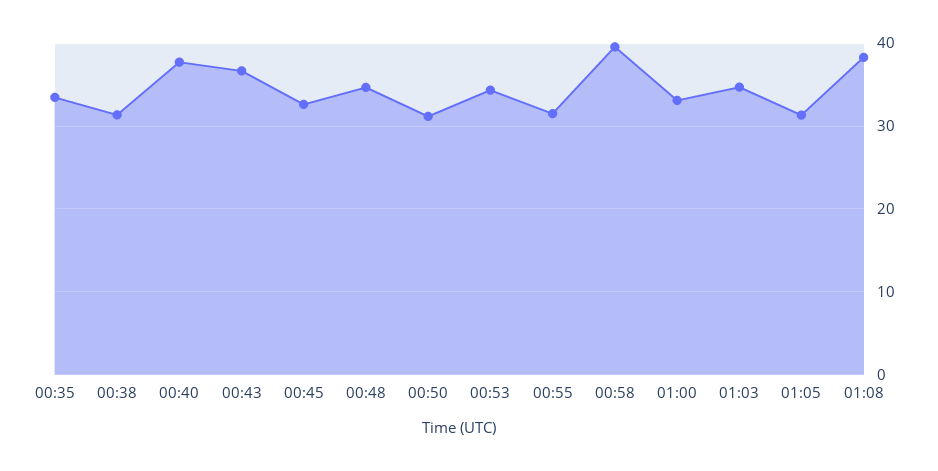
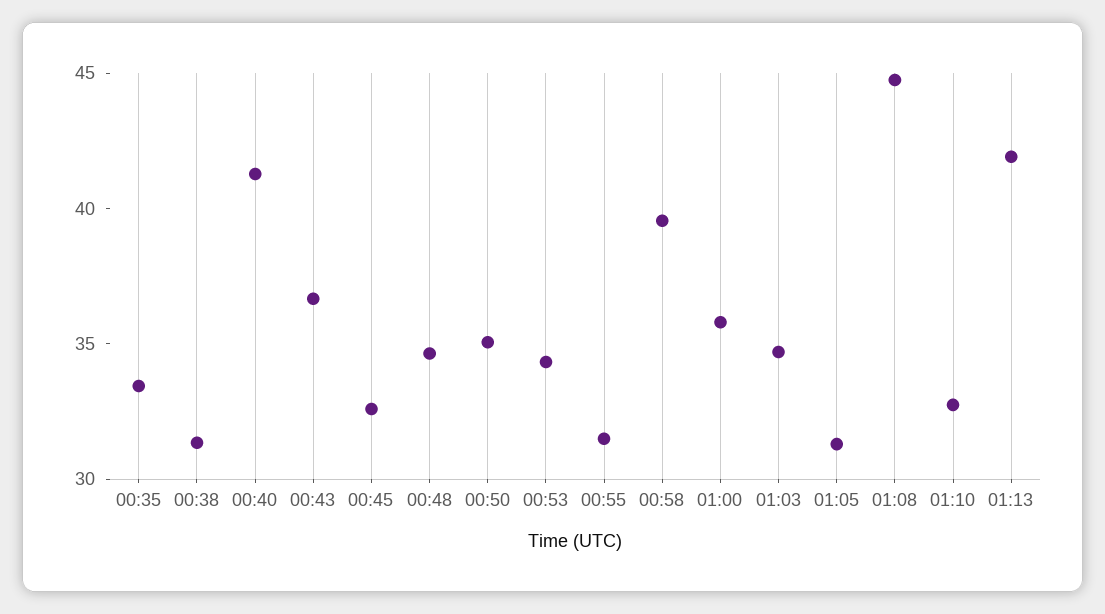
00:40: 38 -> 41
00:50: 31 -> 35
01:00: 33 -> 36
01:08: 38 -> 45
01:10: none -> 33
01:13: none -> 42

